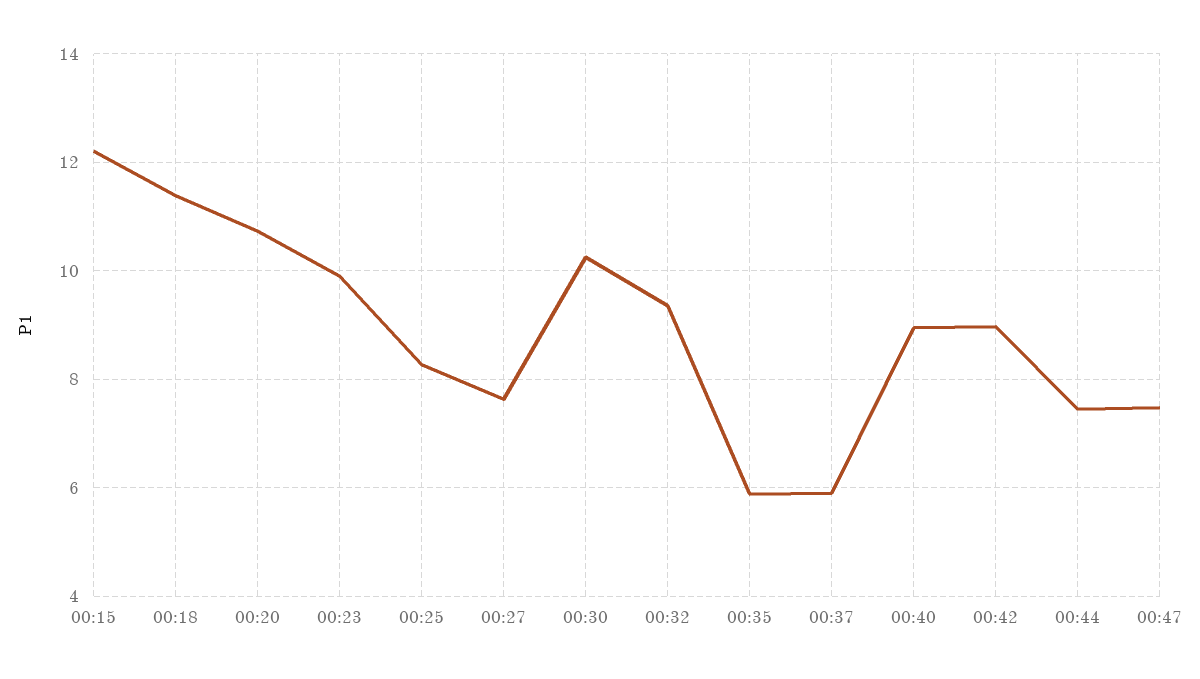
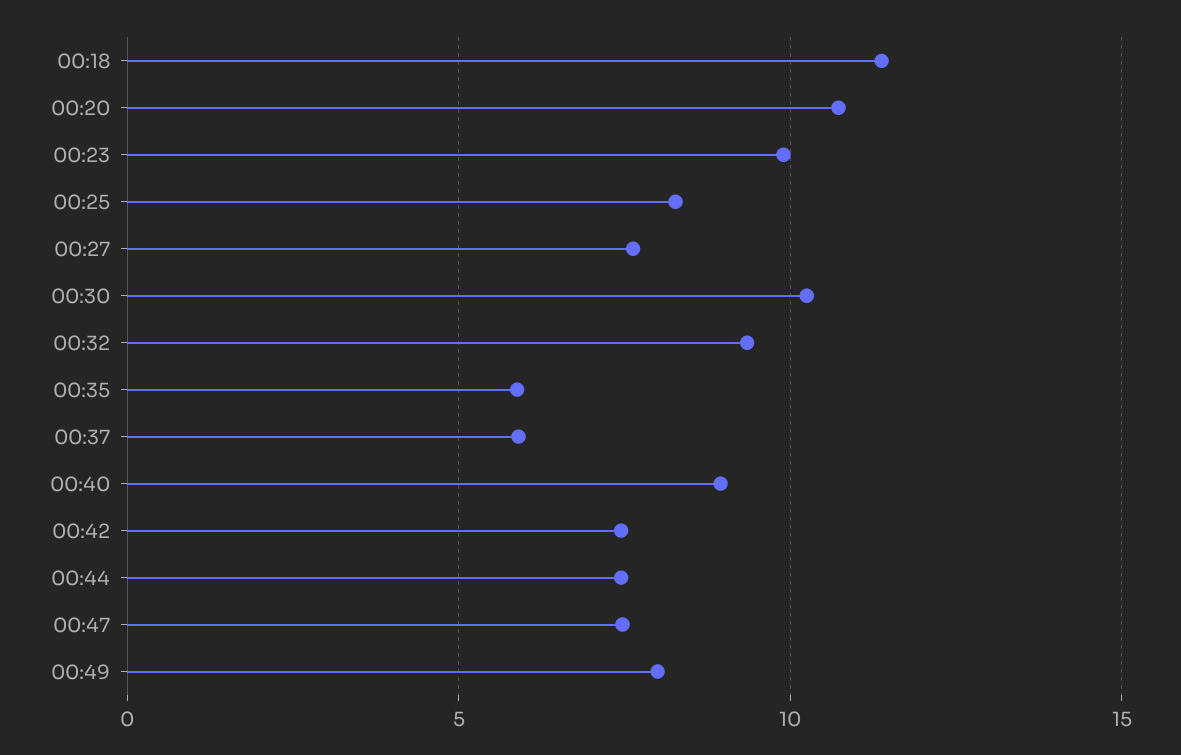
00:15: 12.2 -> none
00:42: 9 -> 7.5
00:49: none -> 8

